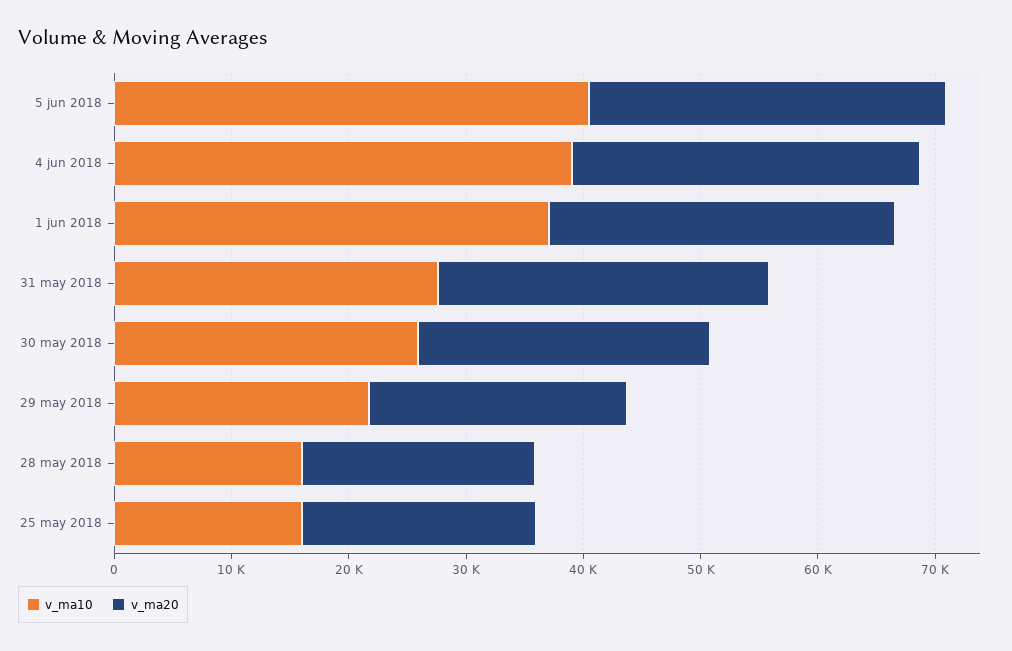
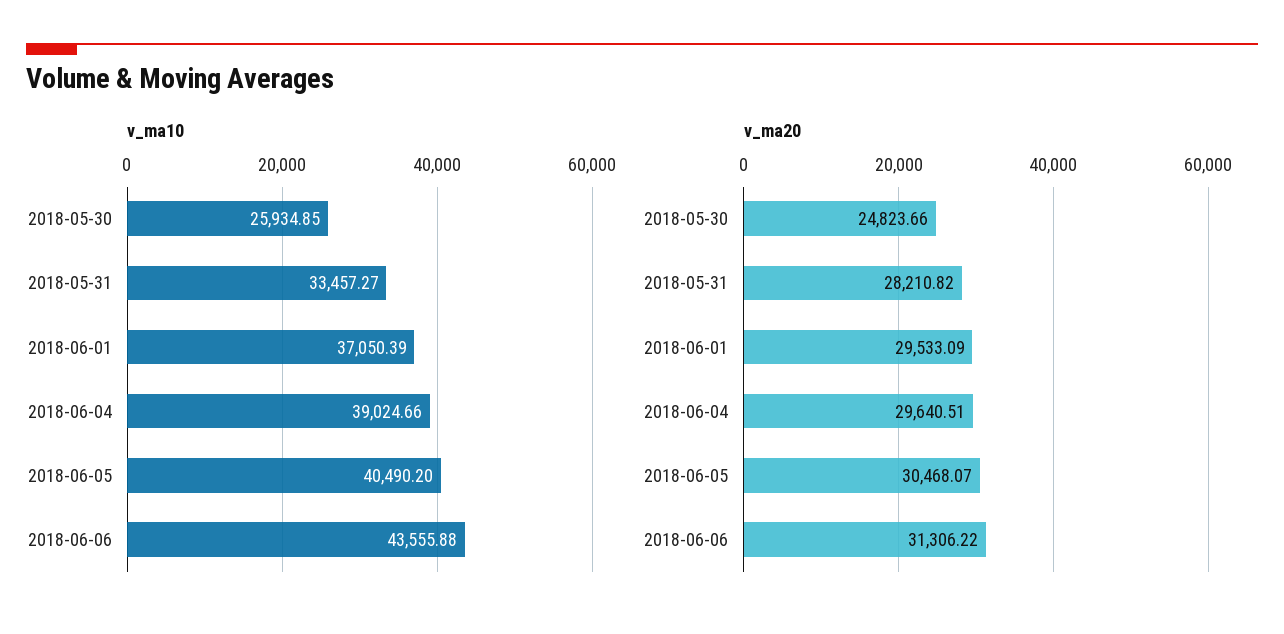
v_ma10, 31 may 2018: 28000 -> 33457.27
v_ma10, 29 may 2018: 22000 -> none
v_ma20, 29 may 2018: 22000 -> none
v_ma10, 28 may 2018: 16000 -> none
v_ma20, 28 may 2018: 20000 -> none
v_ma10, 25 may 2018: 16000 -> none
v_ma20, 25 may 2018: 20000 -> none
v_ma10, 2018-06-06: none -> 43555.88
v_ma20, 2018-06-06: none -> 31306.22

